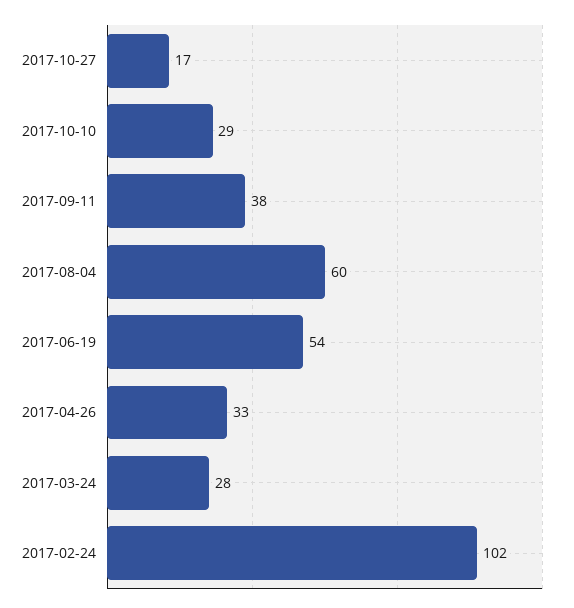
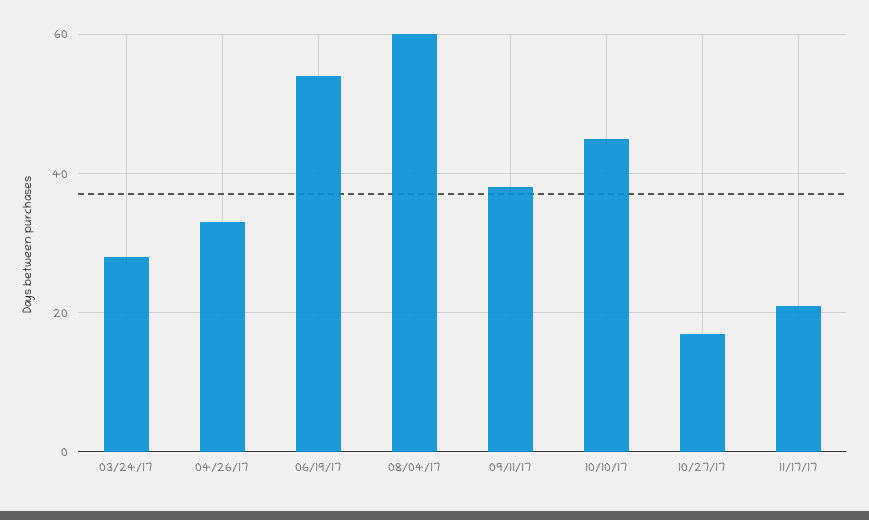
2017-10-10: 29 -> 45
2017-02-24: 102 -> none
11/17/17: none -> 20

